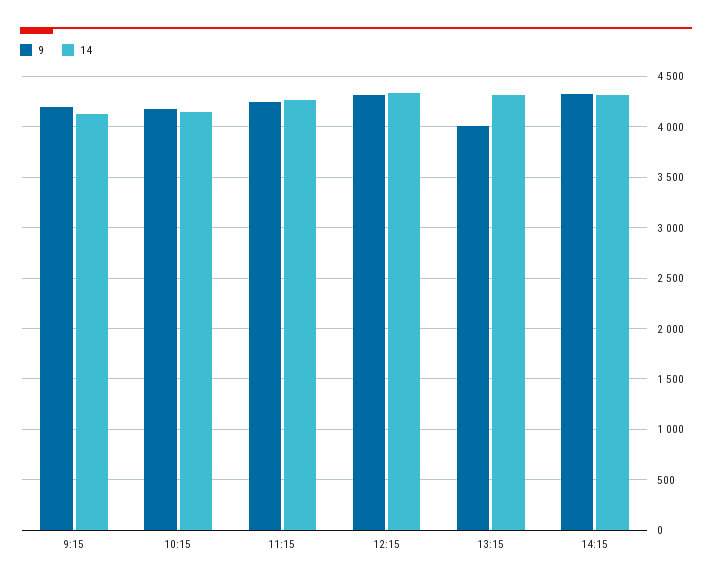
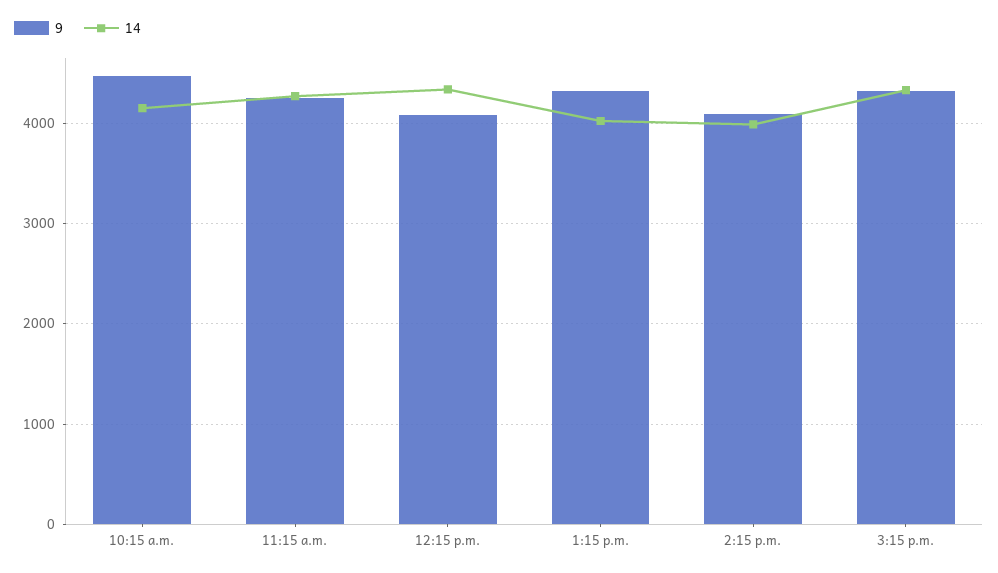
9, 9:15: 4200 -> none
14, 9:15: 4100 -> none
9, 10:15: 4200 -> 4500
9, 12:15: 4300 -> 4100
9, 13:15: 4000 -> 4300
14, 13:15: 4300 -> 4000
9, 14:15: 4300 -> 4100
14, 14:15: 4300 -> 4000
9, 3:15 p.m.: none -> 4300
14, 3:15 p.m.: none -> 4300

